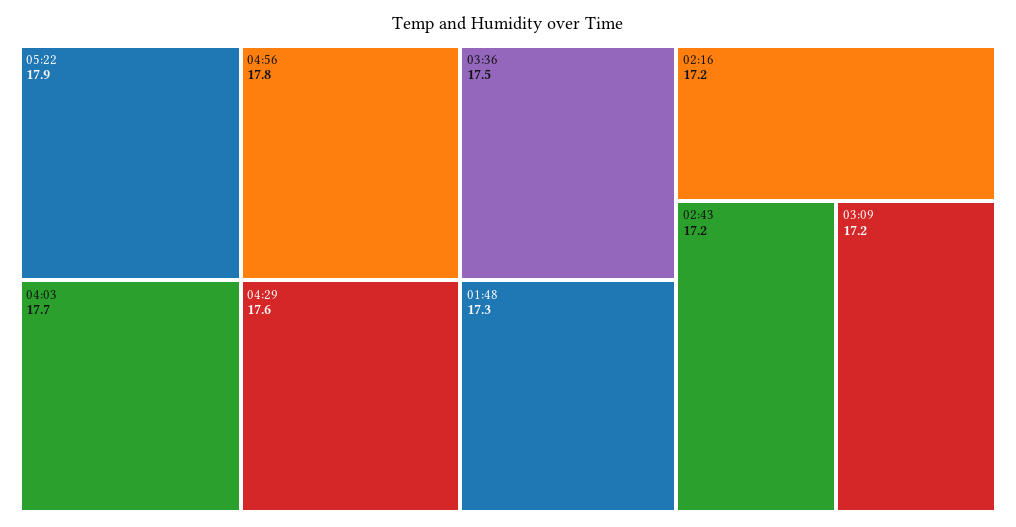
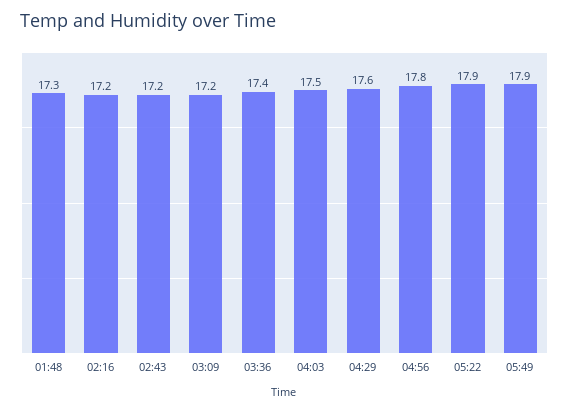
04:03: 17.7 -> 17.5
03:36: 17.5 -> 17.4
05:49: none -> 17.9

